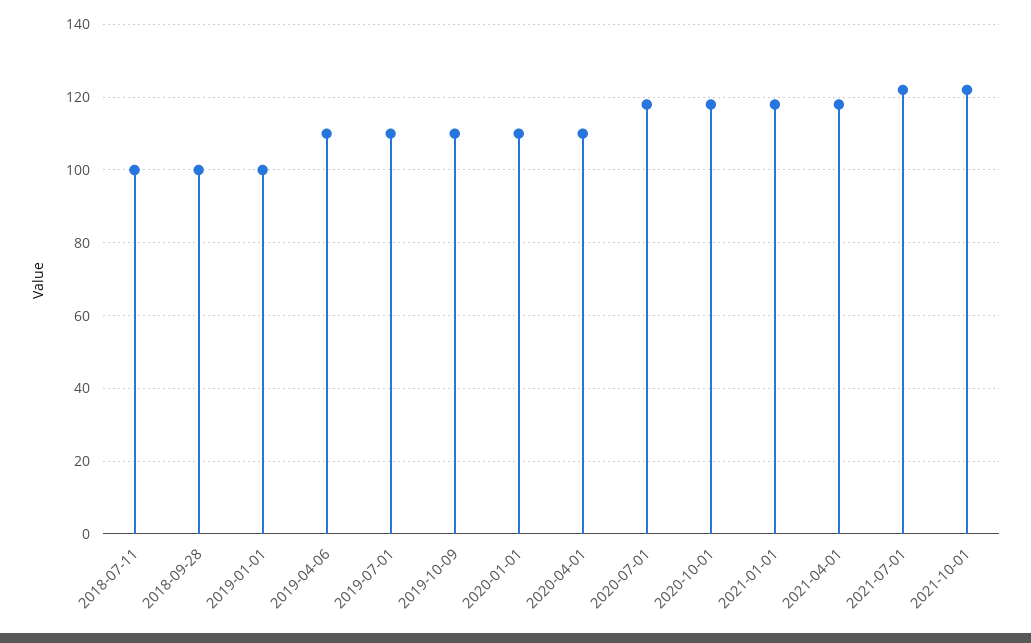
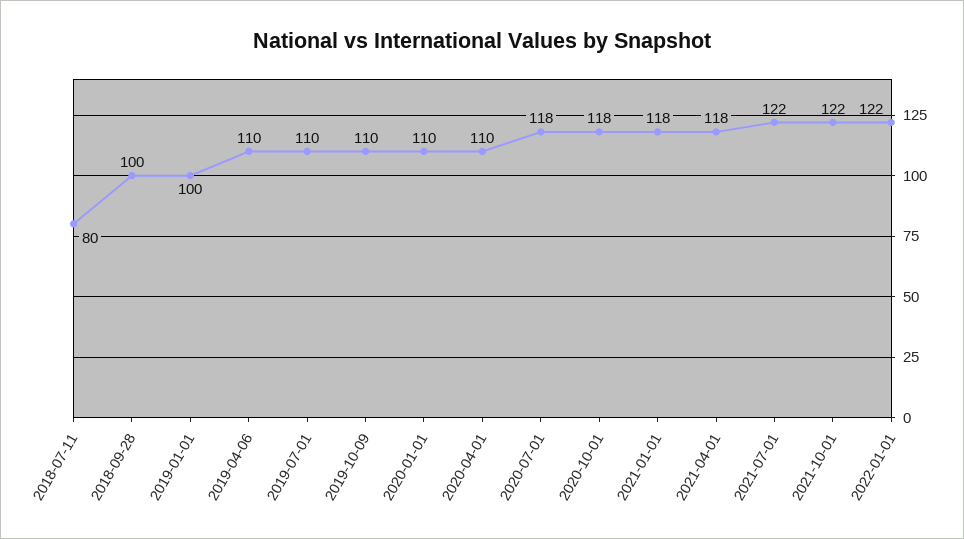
2018-07-11: 100 -> 80
2022-01-01: none -> 122

